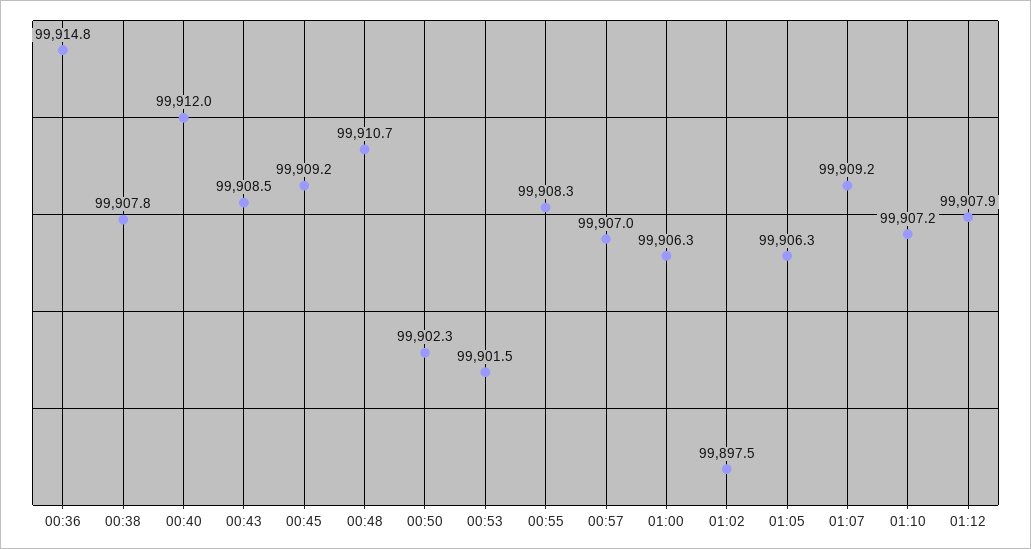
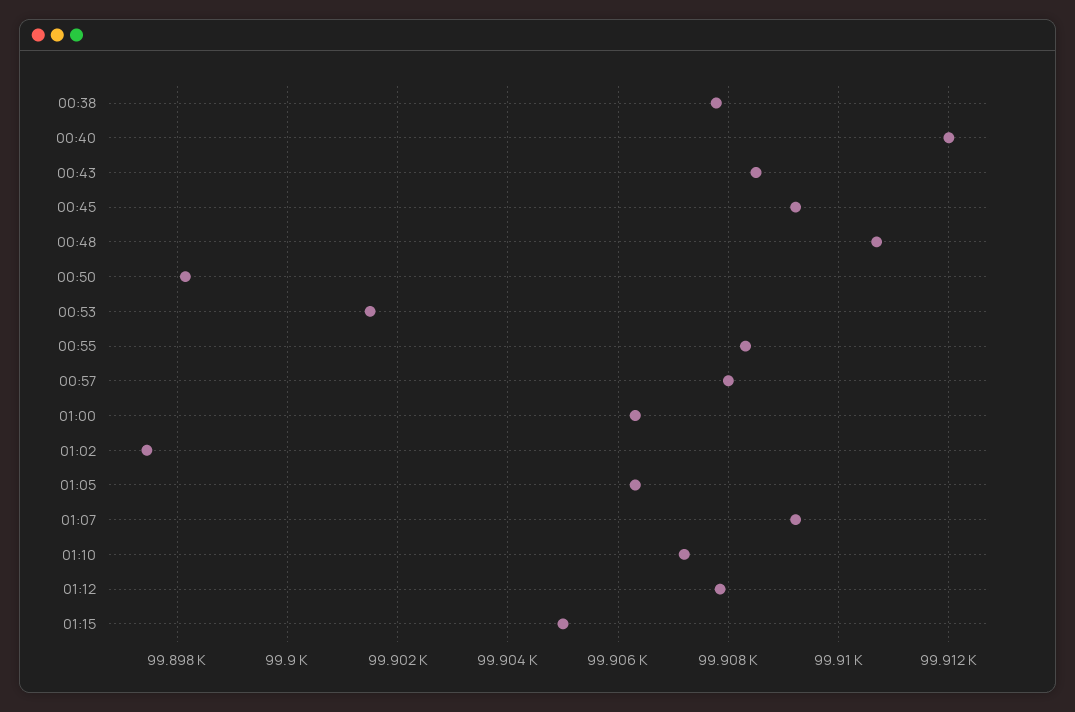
00:36: 99914.8 -> none
00:50: 99902.3 -> 99898.2
00:57: 99907 -> 99908
01:15: none -> 99905

